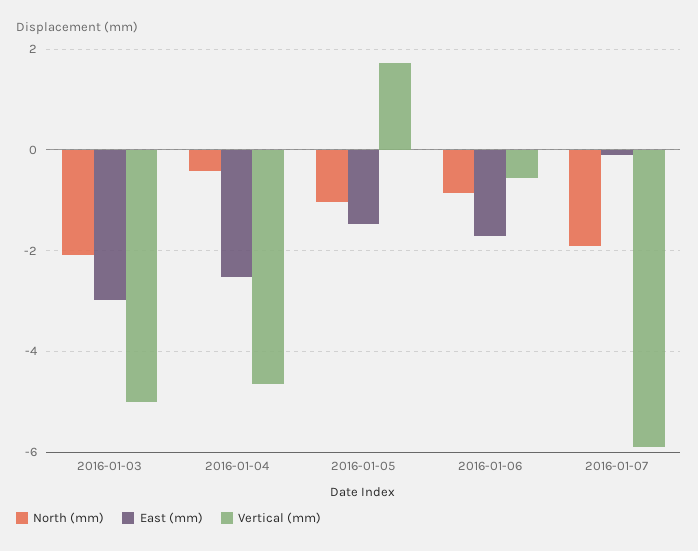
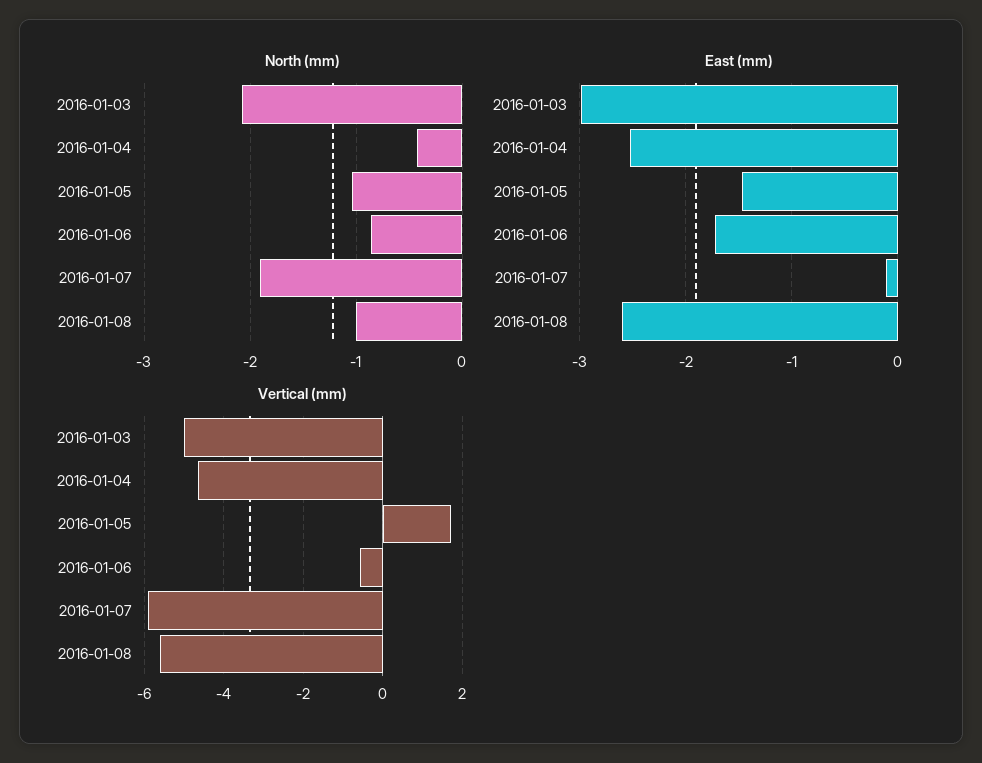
North (mm), 2016-01-08: none -> -1
East (mm), 2016-01-08: none -> -2.6
Vertical (mm), 2016-01-08: none -> -5.6

